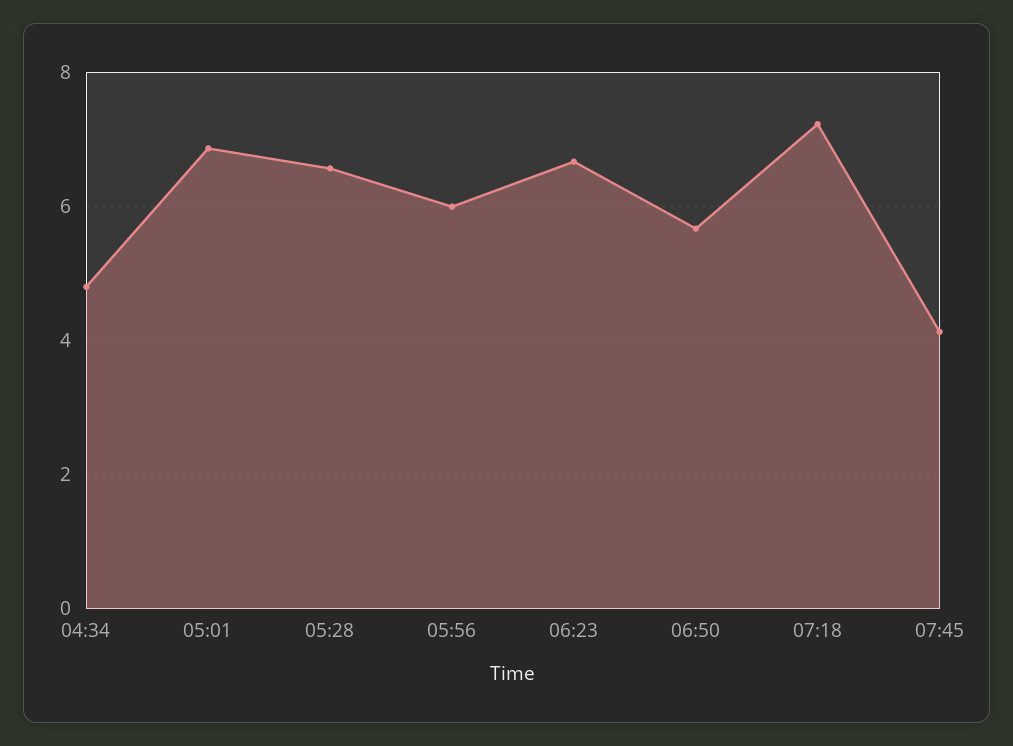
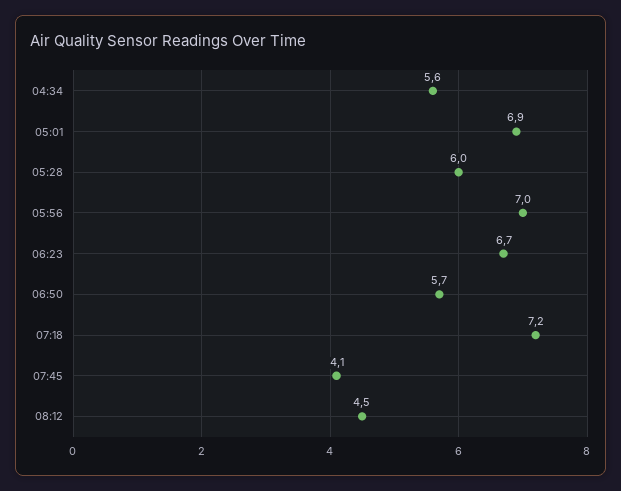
04:34: 4.8 -> 5.6
05:28: 6.6 -> 6
05:56: 6 -> 7
08:12: none -> 4.5

